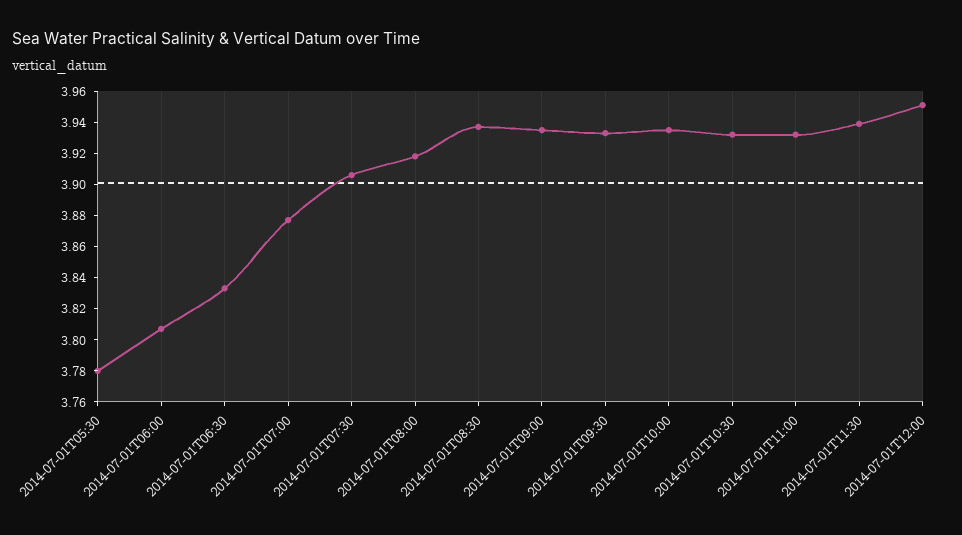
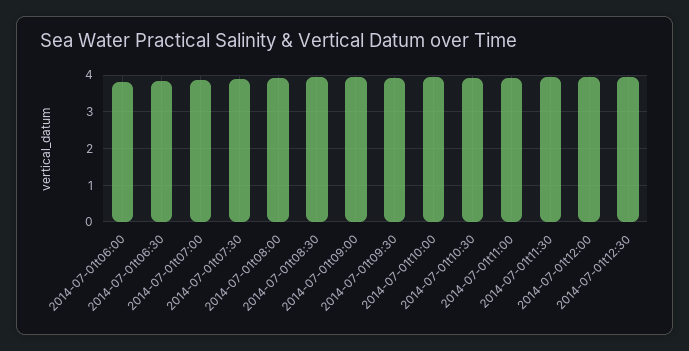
2014-07-01T05:30: 3.78 -> none
2014-07-01t12:30: none -> 4

